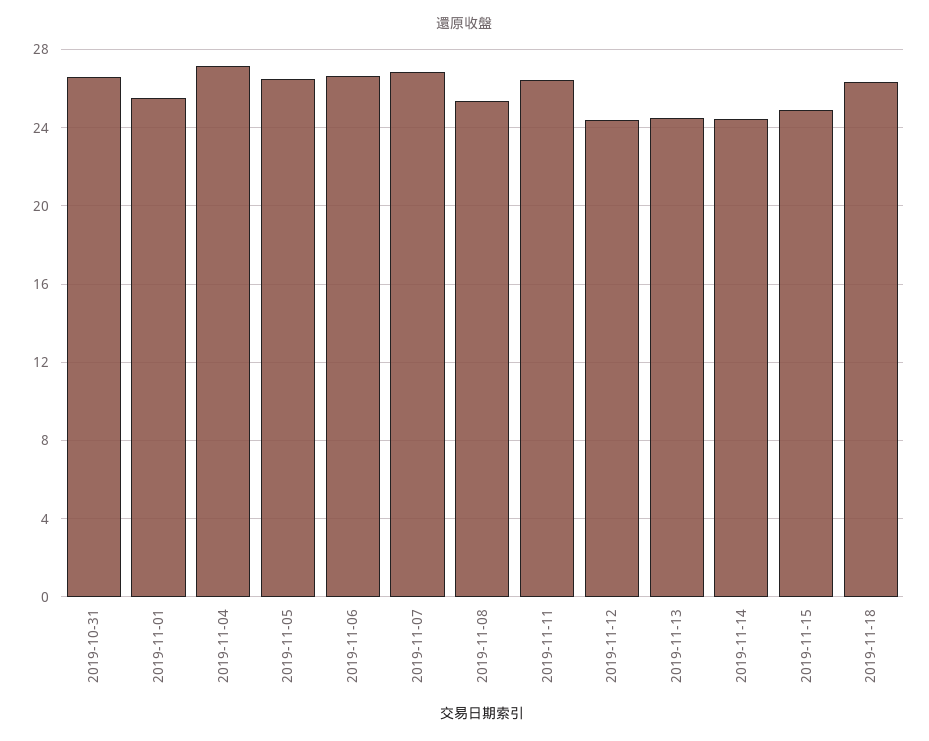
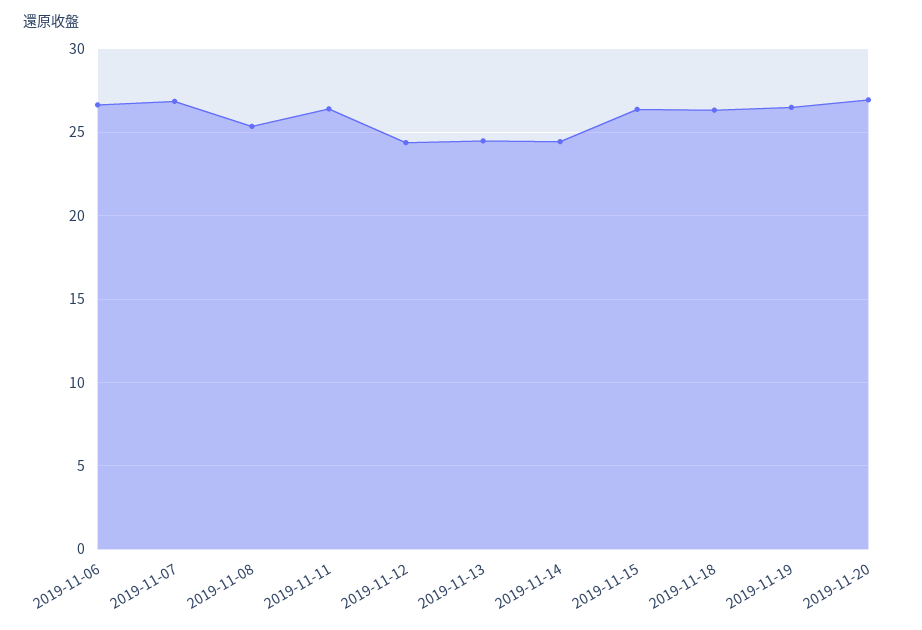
2019-10-31: 26.5 -> none
2019-11-01: 25.5 -> none
2019-11-04: 27 -> none
2019-11-05: 26.5 -> none
2019-11-15: 25 -> 26.5
2019-11-19: none -> 26.5
2019-11-20: none -> 27

